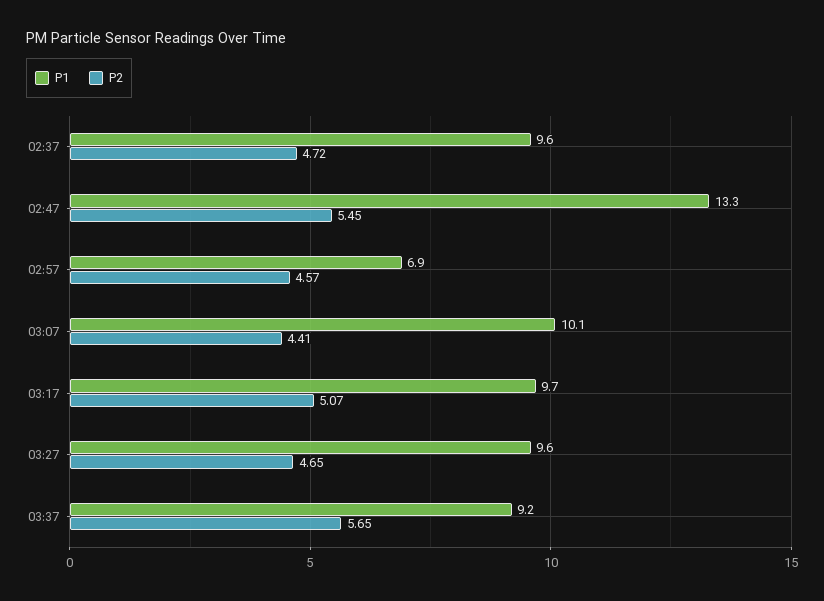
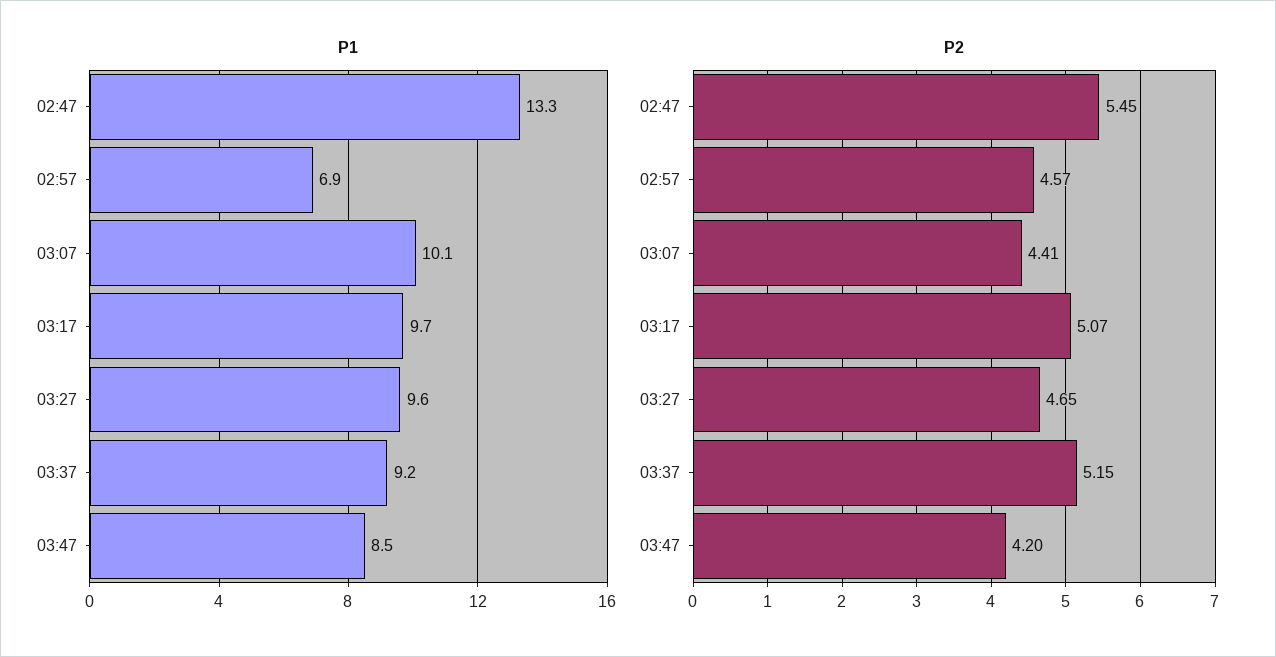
P1, 02:37: 9.6 -> none
P2, 02:37: 4.72 -> none
P2, 03:37: 5.65 -> 5.15
P1, 03:47: none -> 8.5
P2, 03:47: none -> 4.2

